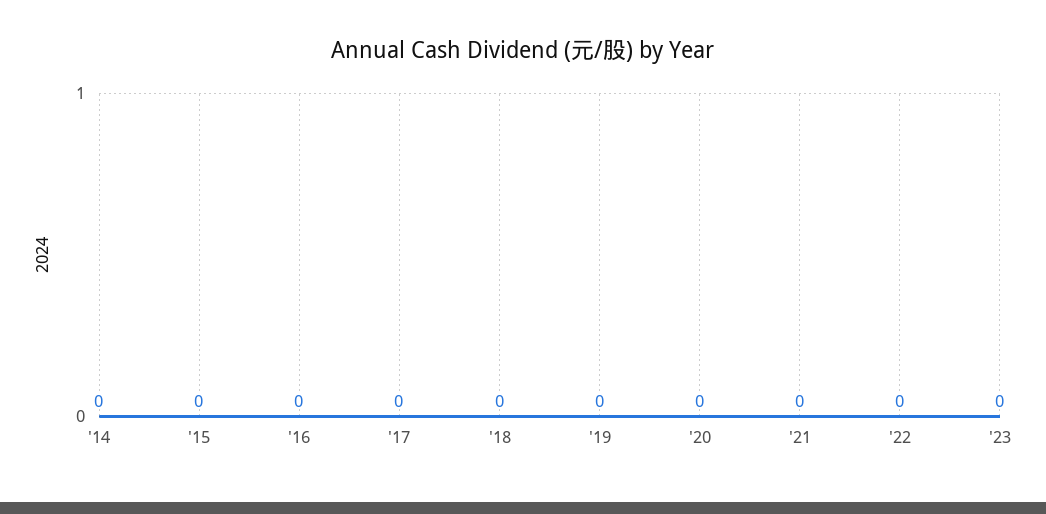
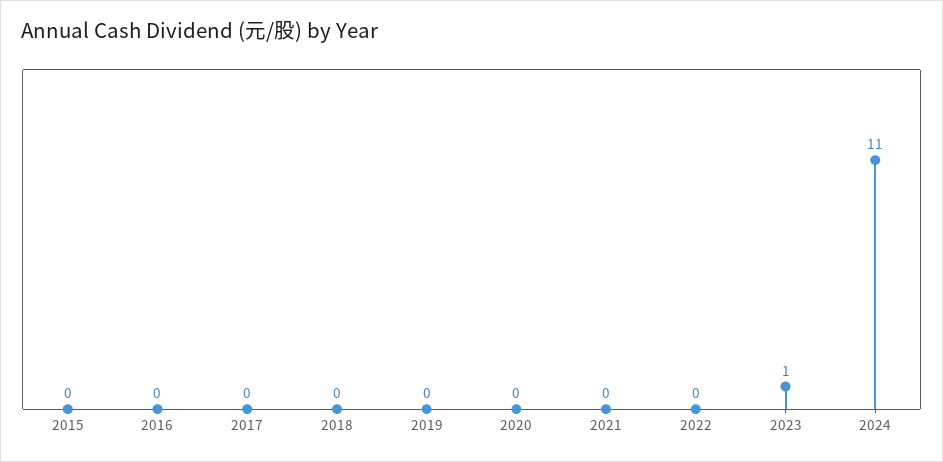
'14: 0 -> none
'23: 0 -> 1
2024: none -> 11

